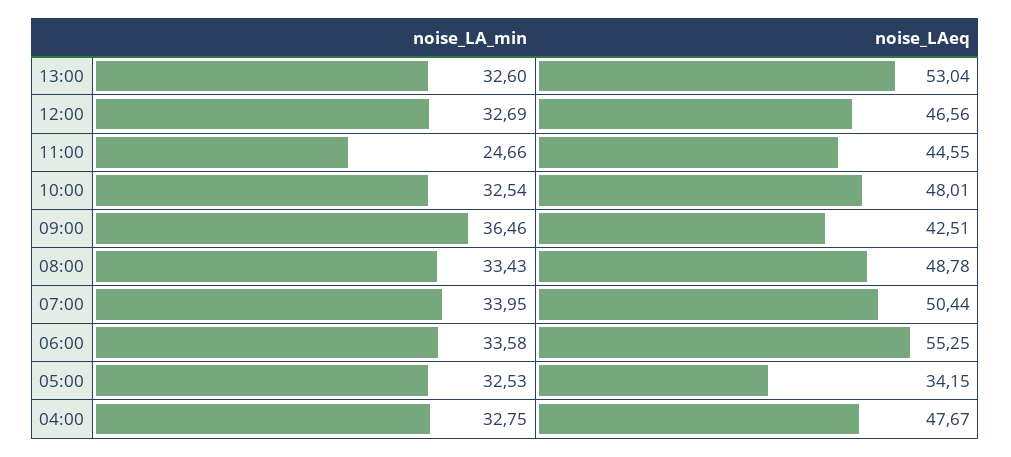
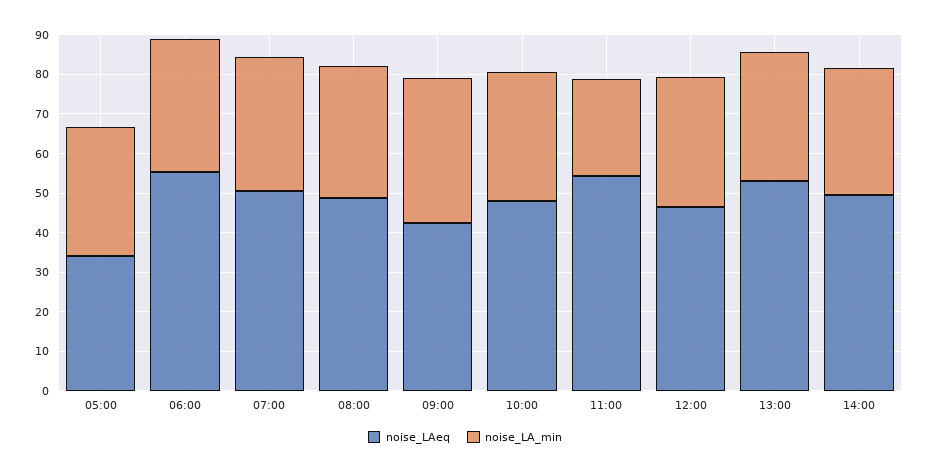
noise_LAeq, 11:00: 44.55 -> 55
noise_LA_min, 04:00: 32.75 -> none
noise_LAeq, 04:00: 47.67 -> none
noise_LAeq, 14:00: none -> 50
noise_LA_min, 14:00: none -> 32.5

